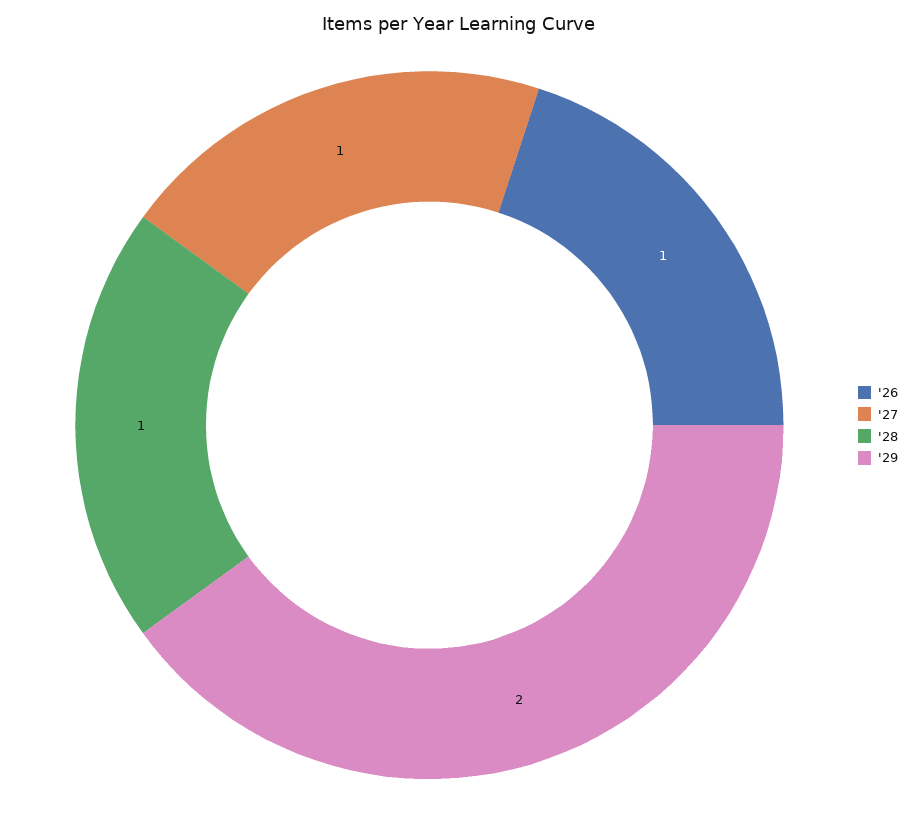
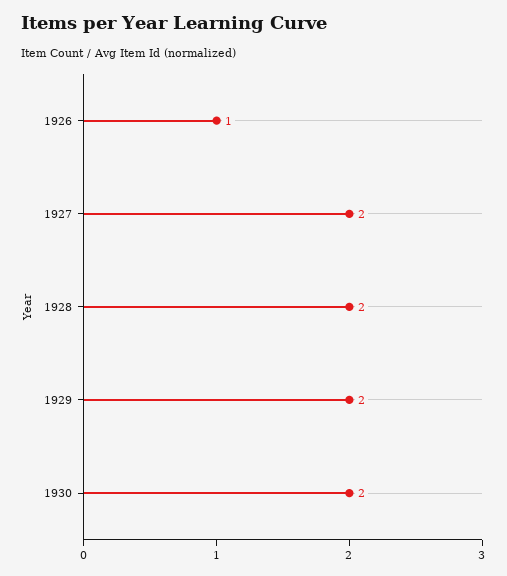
'27: 1 -> 2
'28: 1 -> 2
1930: none -> 2

